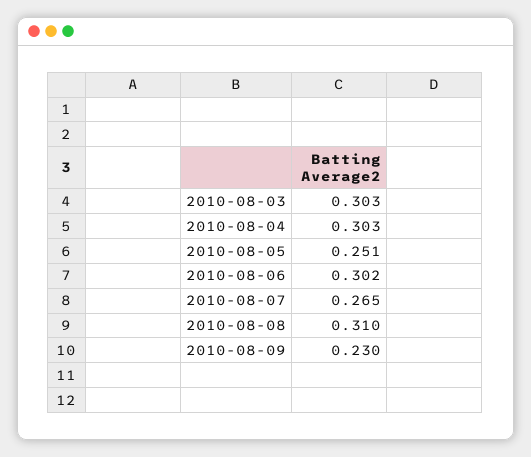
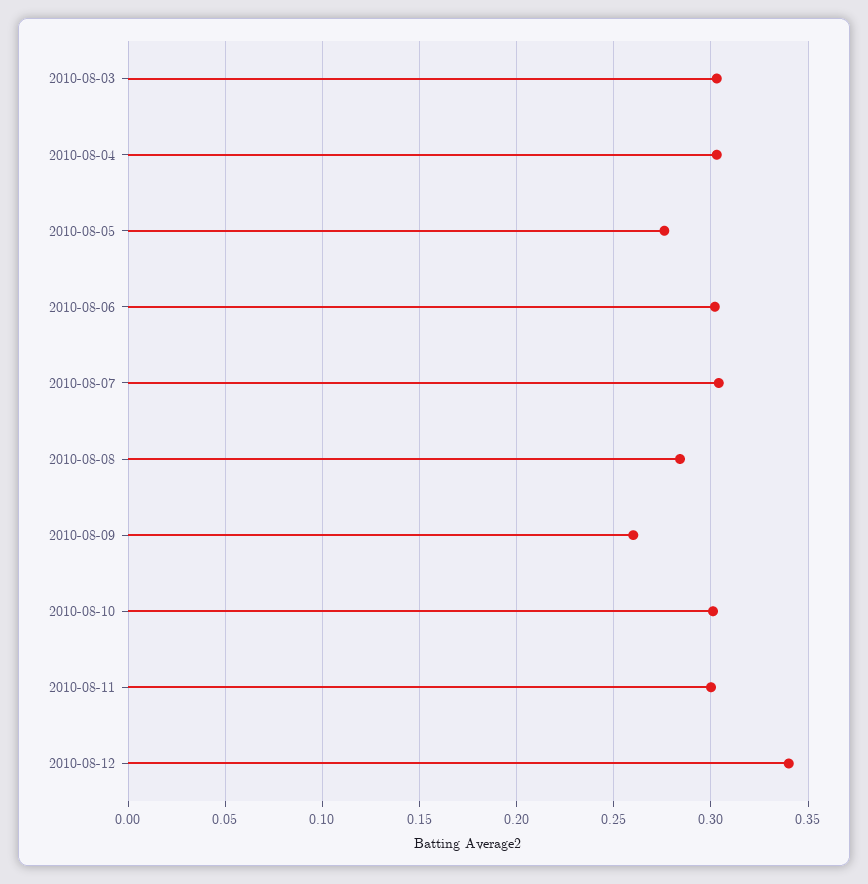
2010-08-05: 0.251 -> 0.275
2010-08-07: 0.265 -> 0.305
2010-08-08: 0.31 -> 0.285
2010-08-09: 0.23 -> 0.26
2010-08-10: none -> 0.3
2010-08-11: none -> 0.3
2010-08-12: none -> 0.34

